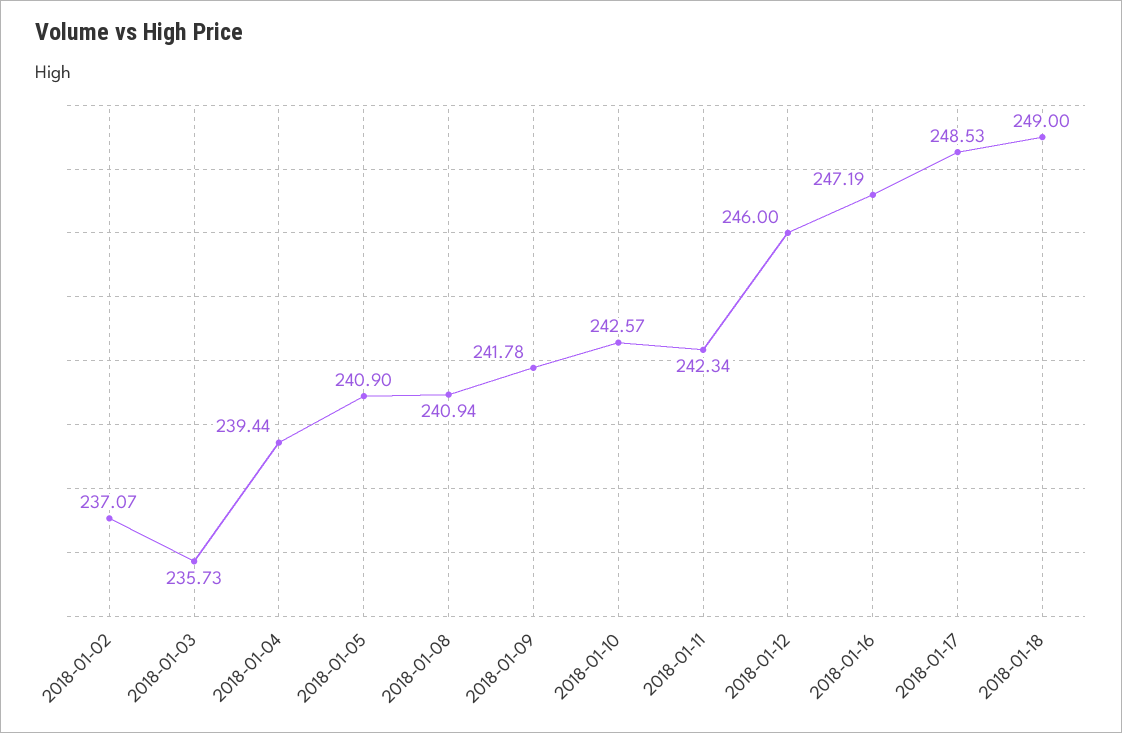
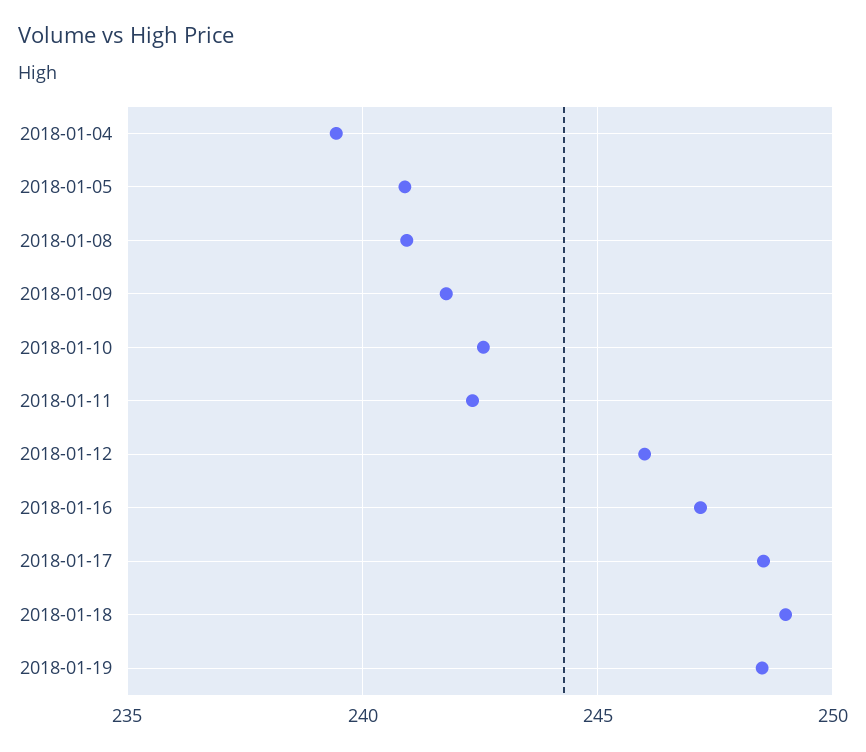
2018-01-02: 237.07 -> none
2018-01-03: 235.73 -> none
2018-01-19: none -> 248.5

